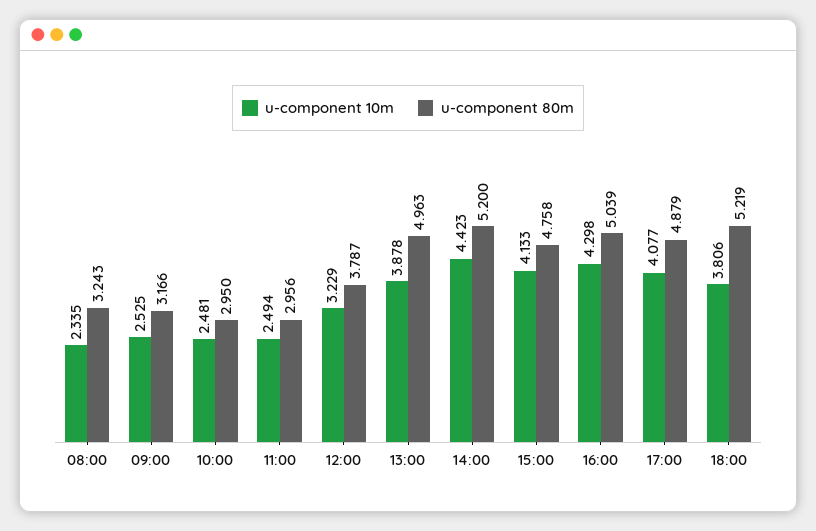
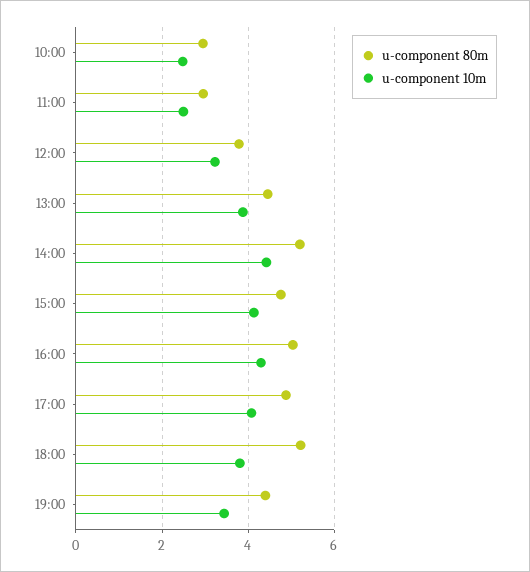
u-component 10m, 08:00: 2.335 -> none
u-component 80m, 08:00: 3.243 -> none
u-component 10m, 09:00: 2.525 -> none
u-component 80m, 09:00: 3.166 -> none
u-component 80m, 13:00: 4.963 -> 4.4
u-component 80m, 19:00: none -> 4.4
u-component 10m, 19:00: none -> 3.4

